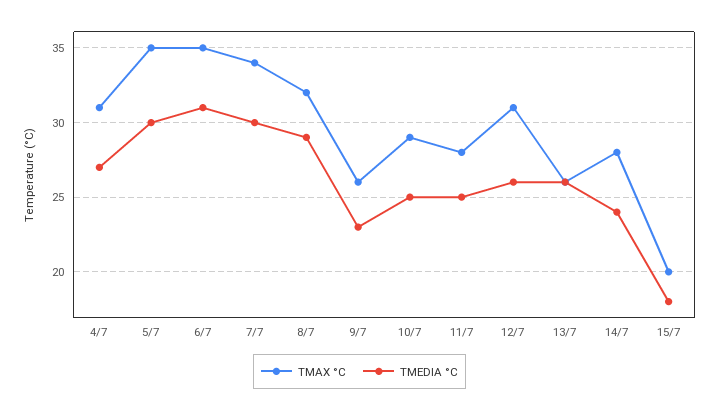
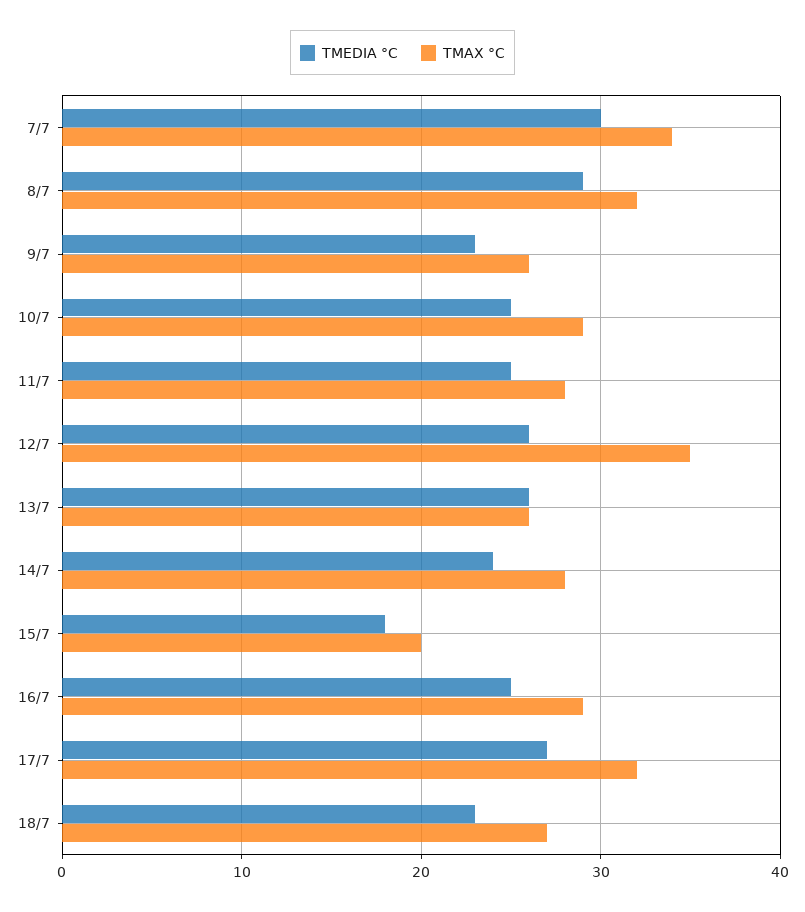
TMAX °C, 4/7: 31 -> none
TMEDIA °C, 4/7: 27 -> none
TMAX °C, 5/7: 35 -> none
TMEDIA °C, 5/7: 30 -> none
TMAX °C, 6/7: 35 -> none
TMEDIA °C, 6/7: 31 -> none
TMAX °C, 12/7: 31 -> 35
TMEDIA °C, 16/7: none -> 25
TMAX °C, 16/7: none -> 29
TMEDIA °C, 17/7: none -> 27
TMAX °C, 17/7: none -> 32
TMEDIA °C, 18/7: none -> 23
TMAX °C, 18/7: none -> 27

